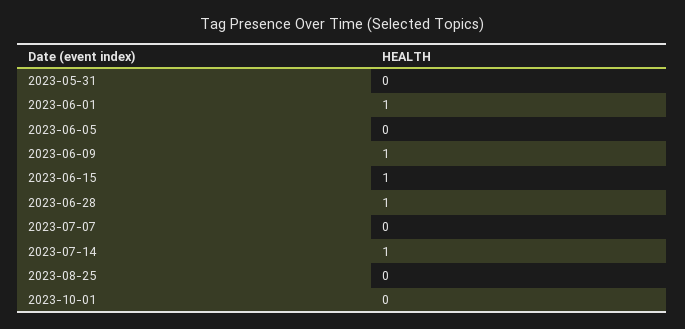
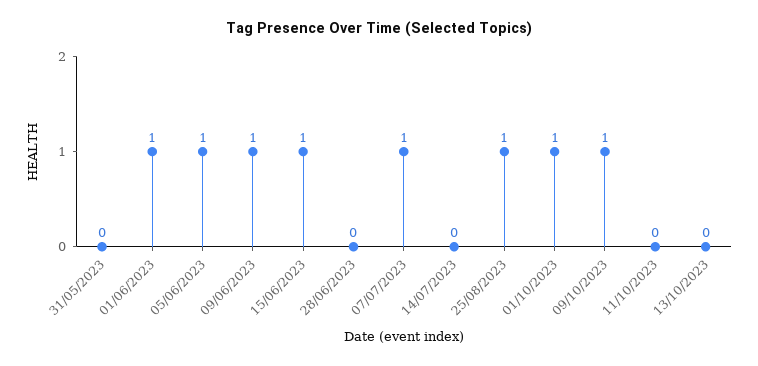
2023-06-05: 0 -> 1
2023-06-28: 1 -> 0
2023-07-07: 0 -> 1
2023-07-14: 1 -> 0
2023-08-25: 0 -> 1
2023-10-01: 0 -> 1
09/10/2023: none -> 1
11/10/2023: none -> 0
13/10/2023: none -> 0

